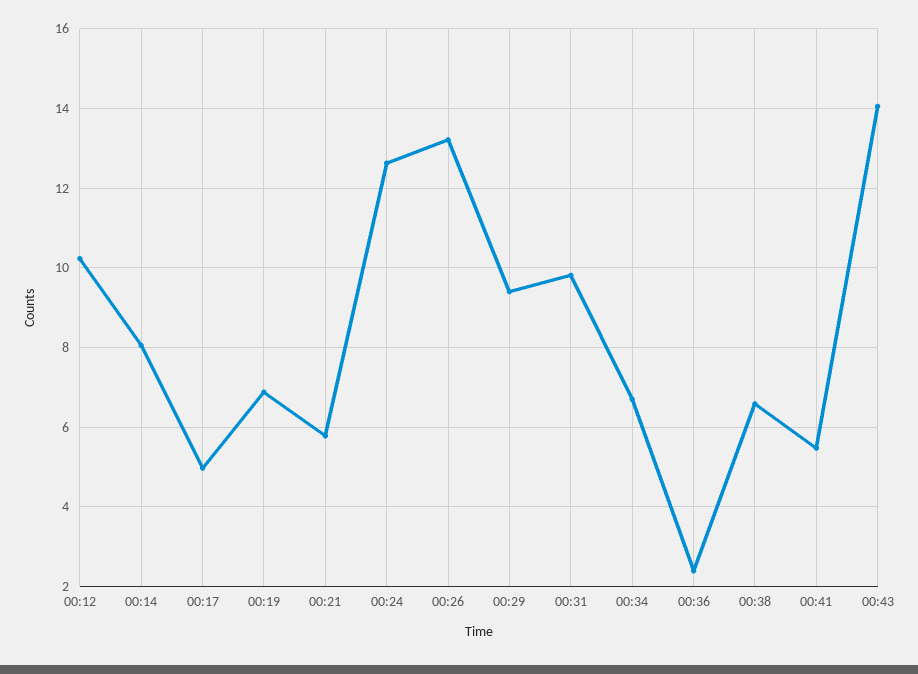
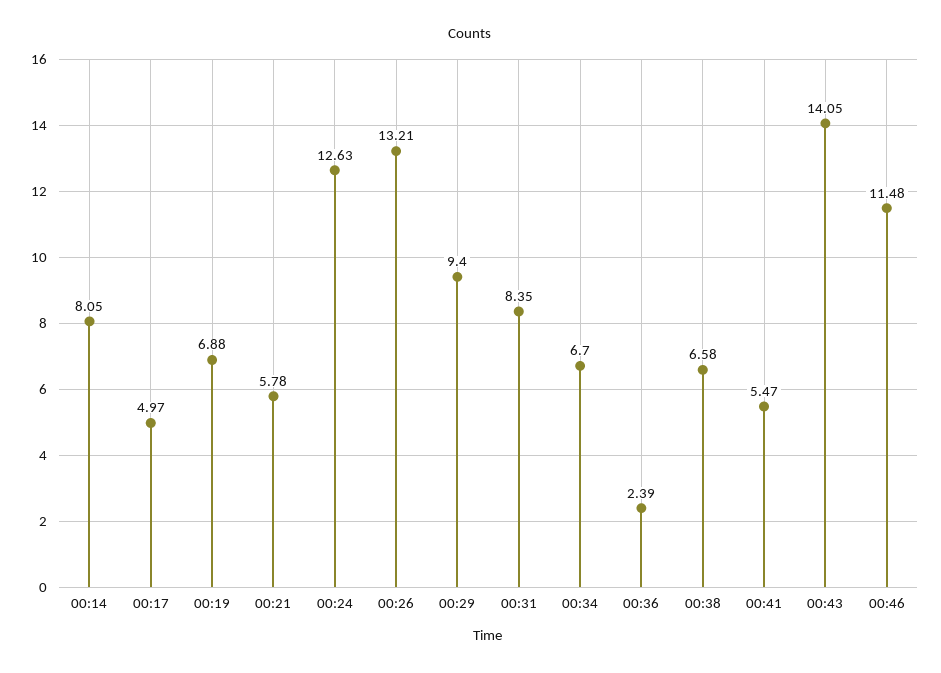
00:12: 10.2 -> none
00:31: 9.8 -> 8.35
00:46: none -> 11.48

